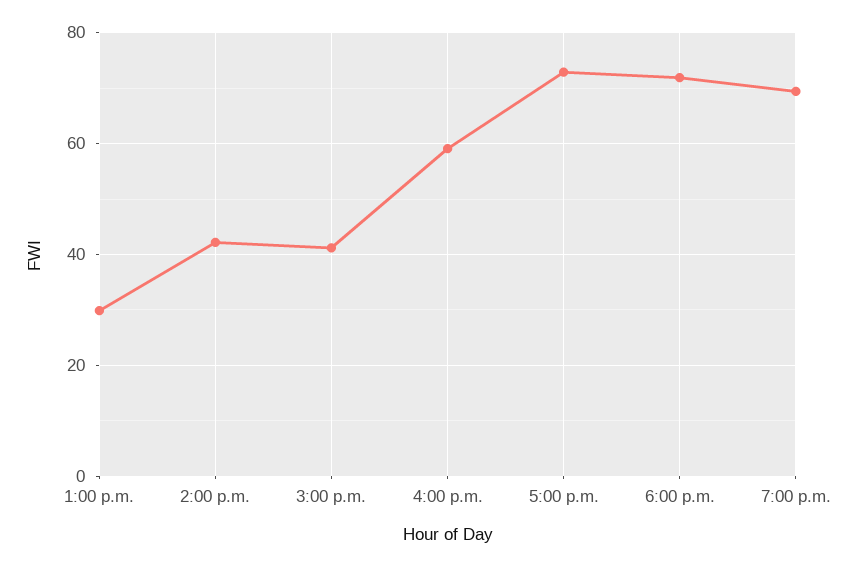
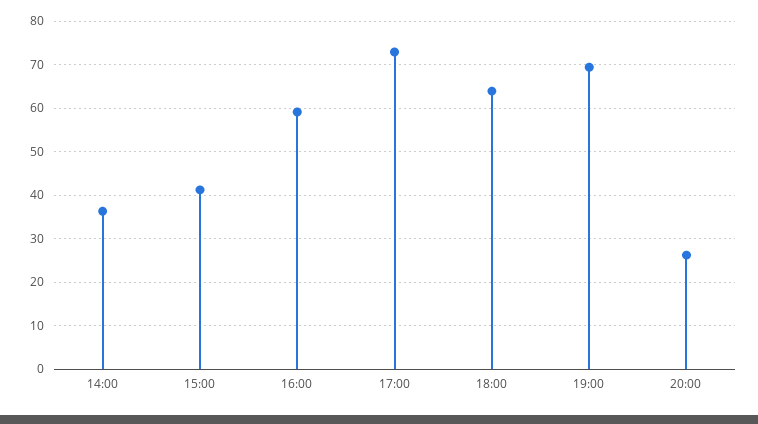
1:00 p.m.: 30 -> none
2:00 p.m.: 42 -> 36
6:00 p.m.: 72 -> 64
20:00: none -> 26

